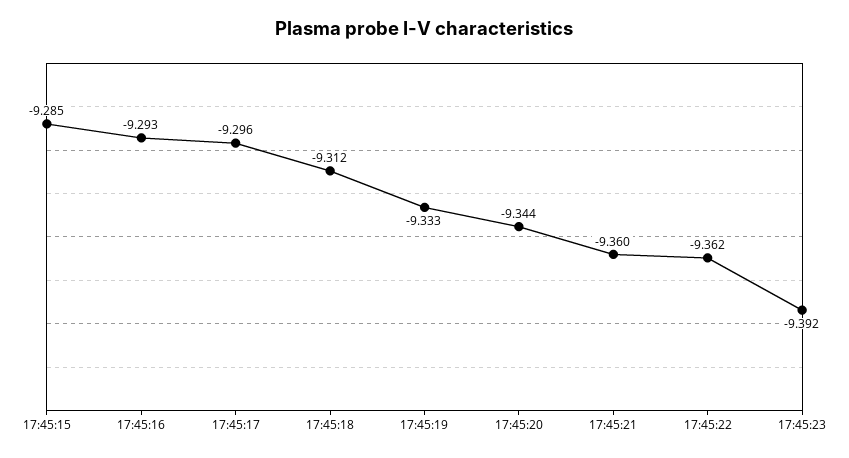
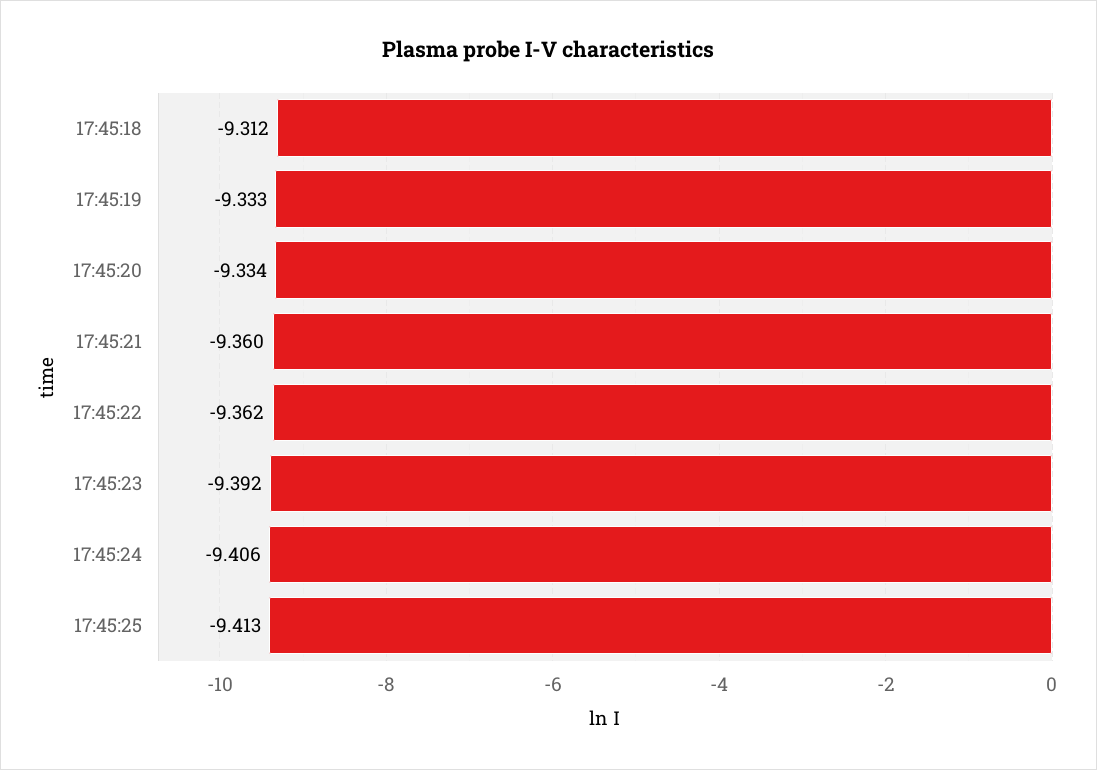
17:45:15: -9.285 -> none
17:45:16: -9.293 -> none
17:45:17: -9.296 -> none
17:45:20: -9.344 -> -9.334
17:45:24: none -> -9.406
17:45:25: none -> -9.413

